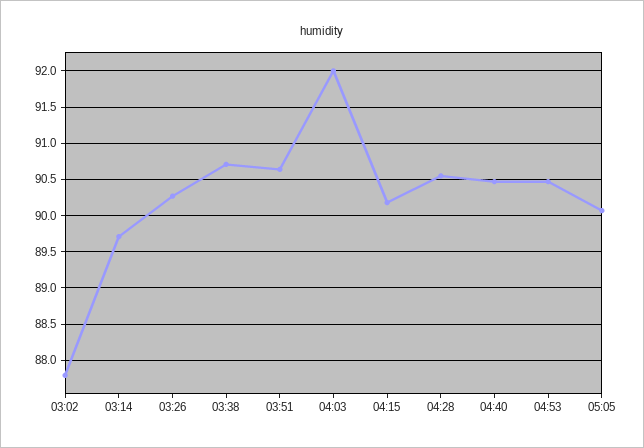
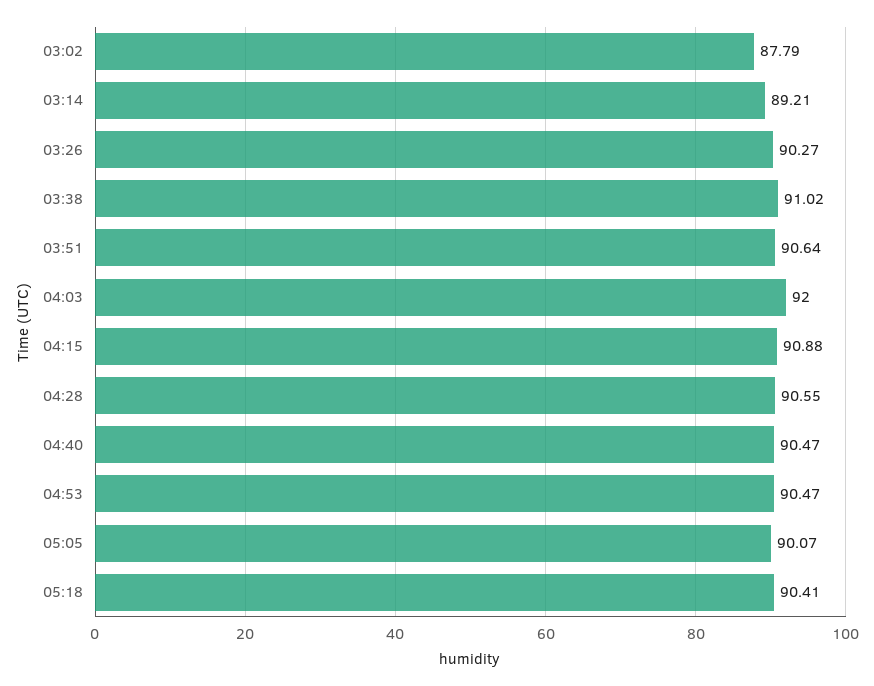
03:14: 89.7 -> 89.21
03:38: 90.7 -> 91.02
04:15: 90.2 -> 90.88
05:18: none -> 90.41

